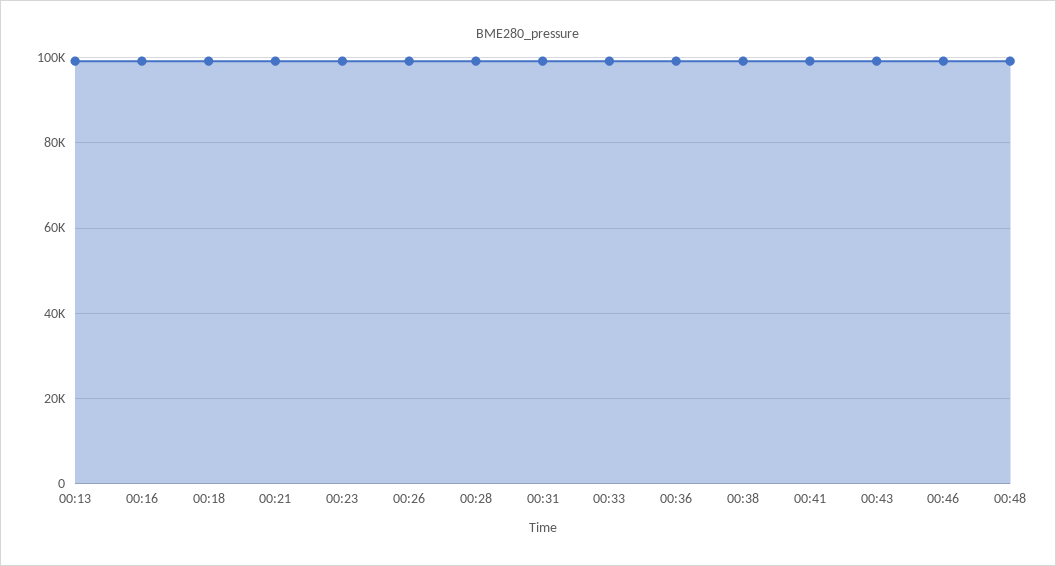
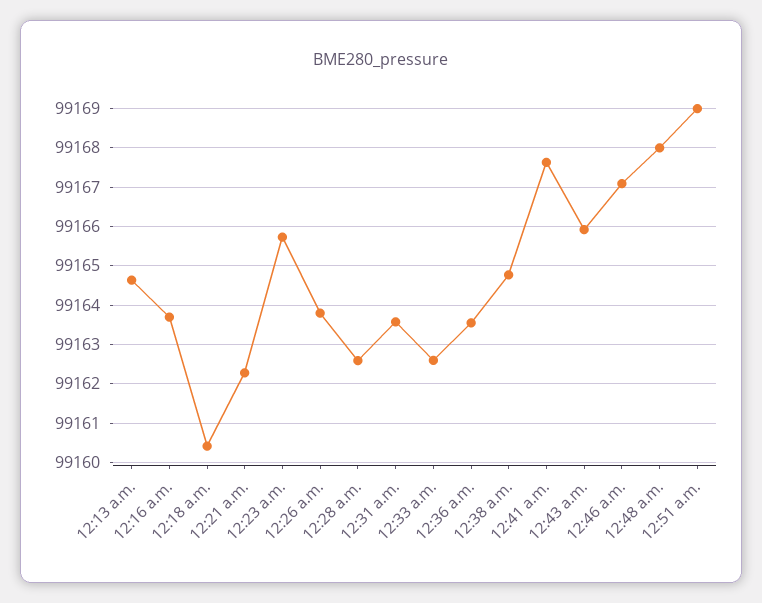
12:51 a.m.: none -> 99169

